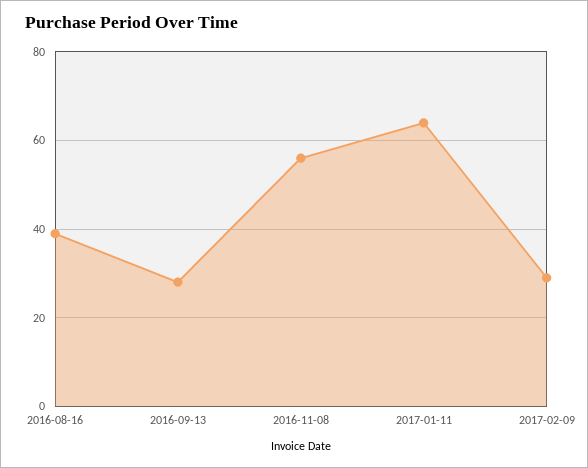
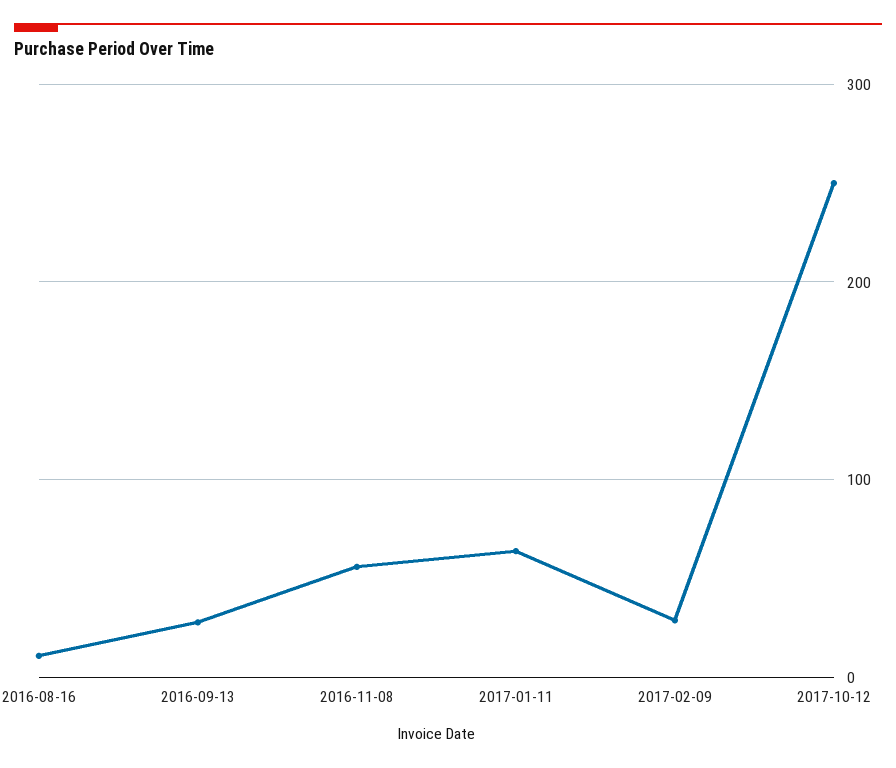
2016-08-16: 40 -> 10
2017-10-12: none -> 250

